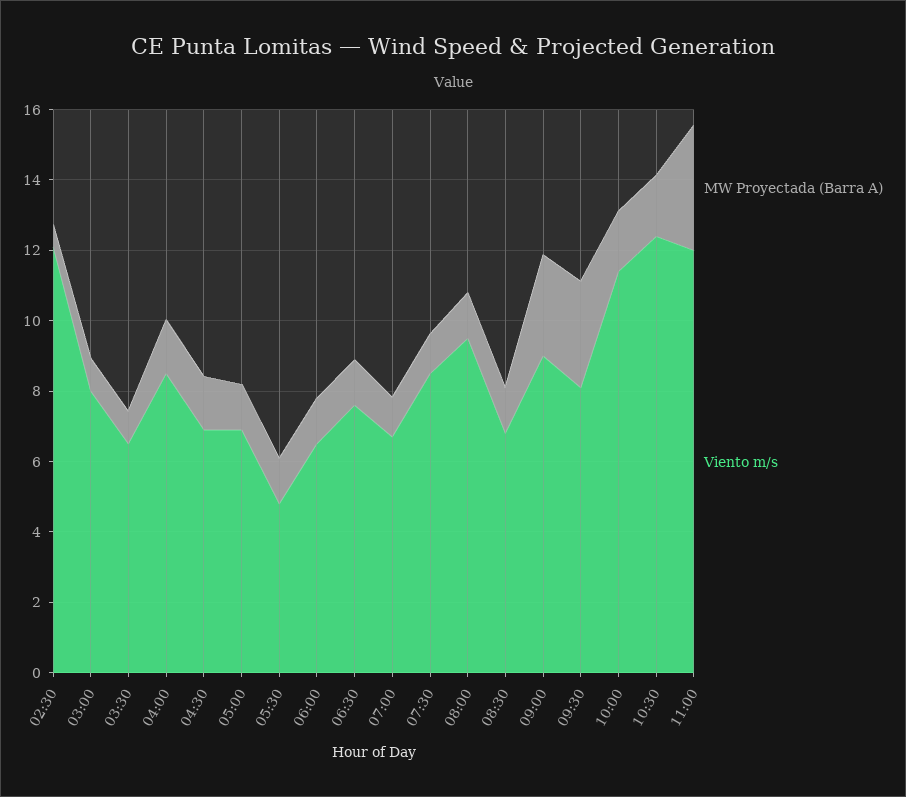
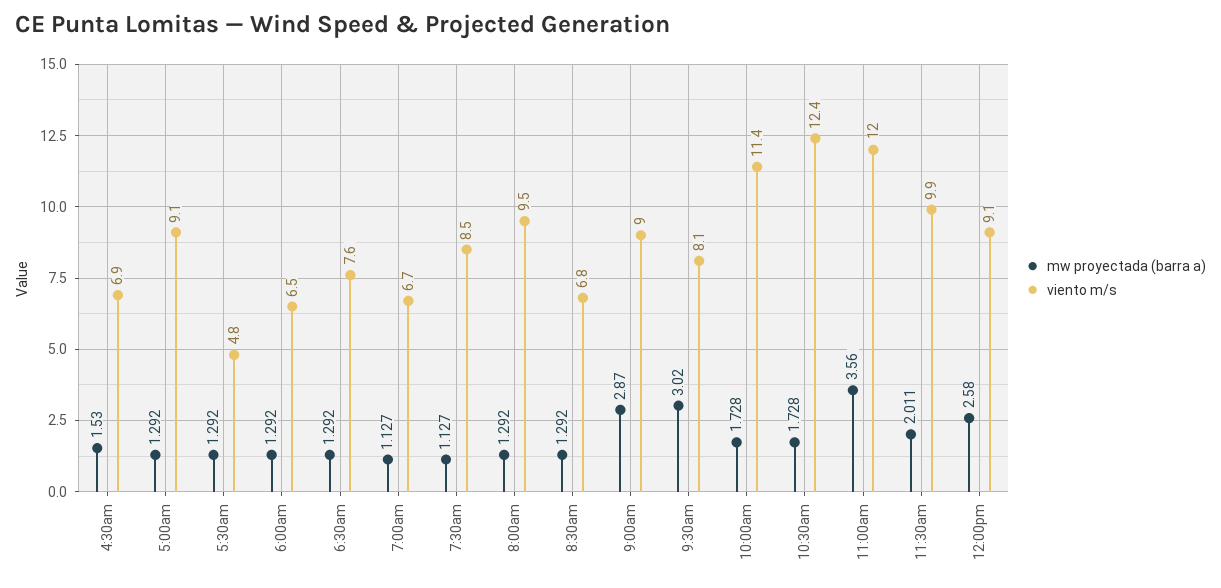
MW Proyectada (Barra A), 02:30: 0.5 -> none
Viento m/s, 02:30: 12 -> none
MW Proyectada (Barra A), 03:00: 1 -> none
Viento m/s, 03:00: 8 -> none
MW Proyectada (Barra A), 03:30: 1 -> none
Viento m/s, 03:30: 6.5 -> none
MW Proyectada (Barra A), 04:00: 1.5 -> none
Viento m/s, 04:00: 8.5 -> none
Viento m/s, 05:00: 7 -> 9.1
MW Proyectada (Barra A), 11:30am: none -> 2.011
Viento m/s, 11:30am: none -> 9.9
MW Proyectada (Barra A), 12:00pm: none -> 2.58
Viento m/s, 12:00pm: none -> 9.1

